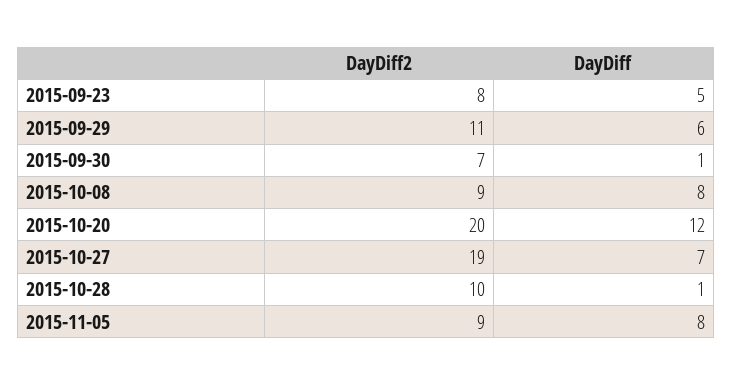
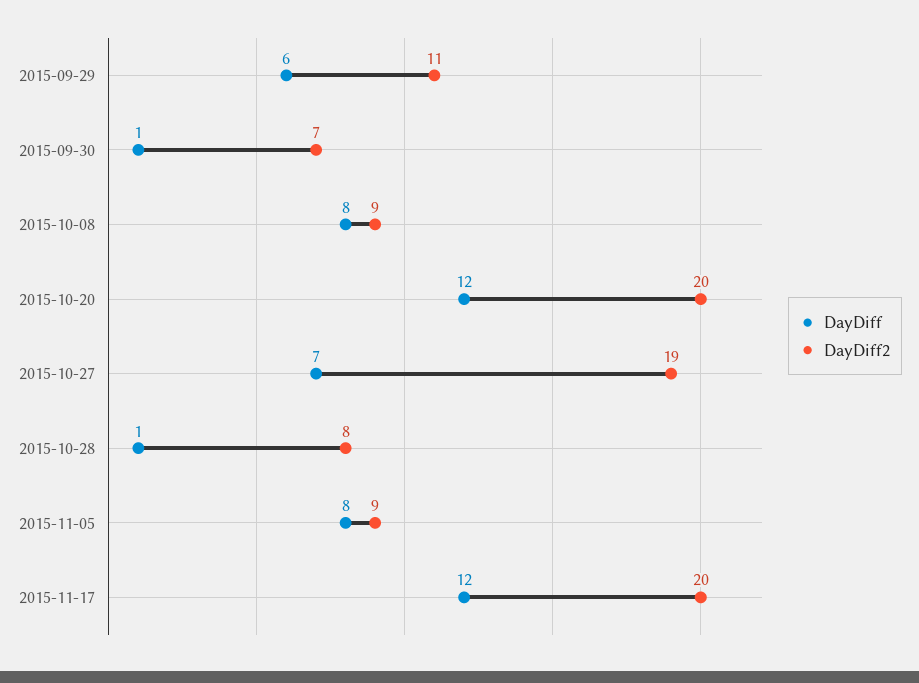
DayDiff2, 2015-09-23: 8 -> none
DayDiff, 2015-09-23: 5 -> none
DayDiff2, 2015-10-28: 10 -> 8
DayDiff, 2015-11-17: none -> 12
DayDiff2, 2015-11-17: none -> 20

